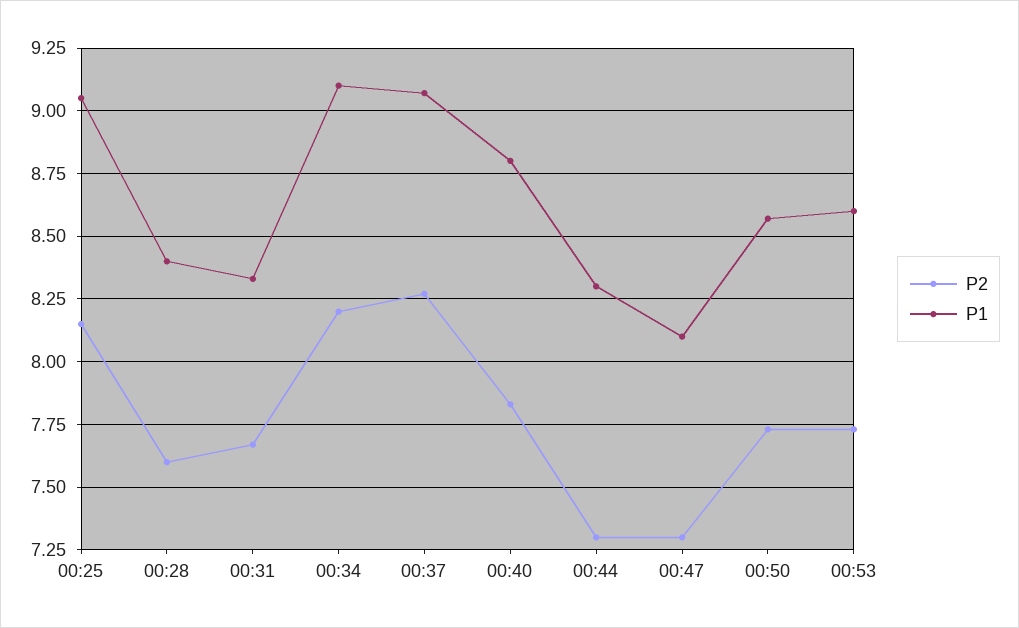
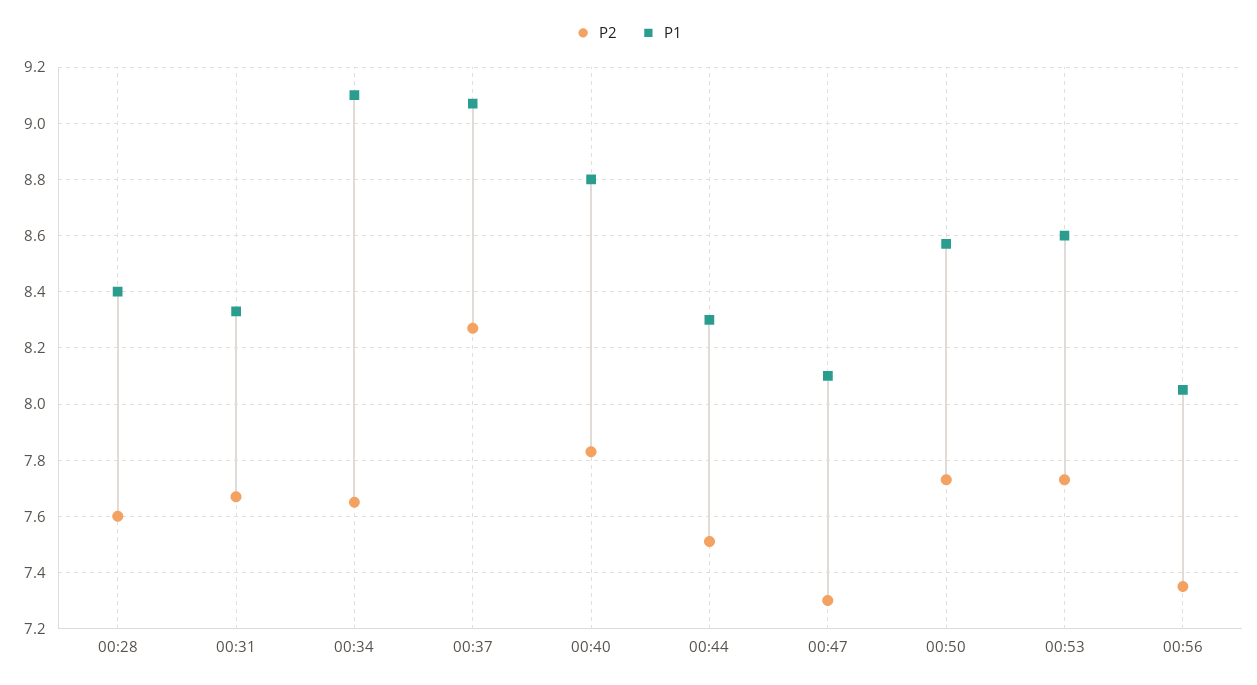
P2, 00:25: 8.15 -> none
P1, 00:25: 9.05 -> none
P2, 00:34: 8.2 -> 7.65
P2, 00:44: 7.3 -> 7.5
P2, 00:56: none -> 7.35
P1, 00:56: none -> 8.05

